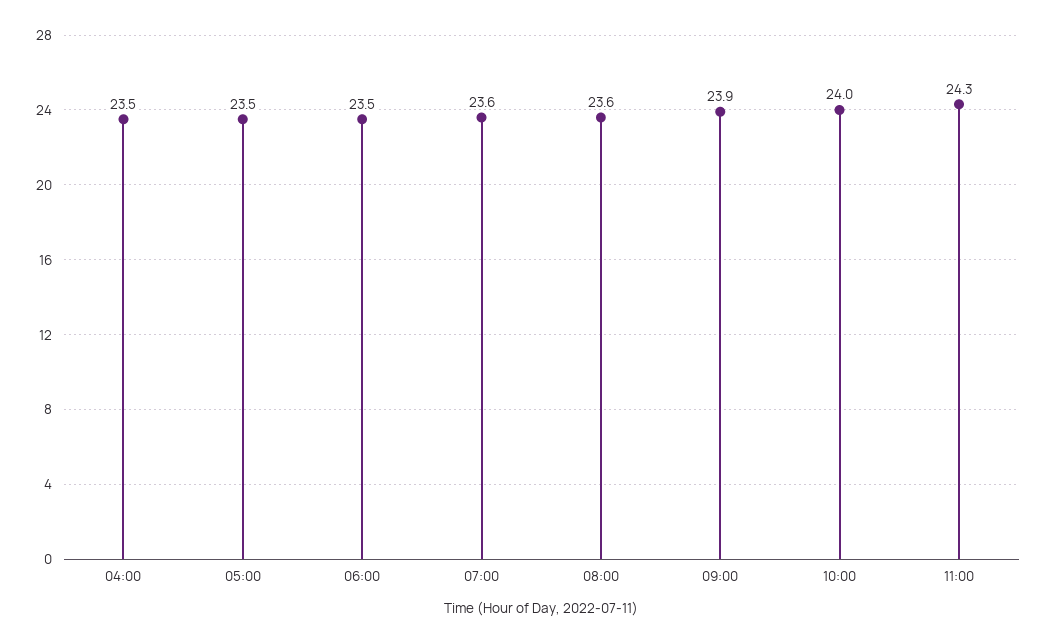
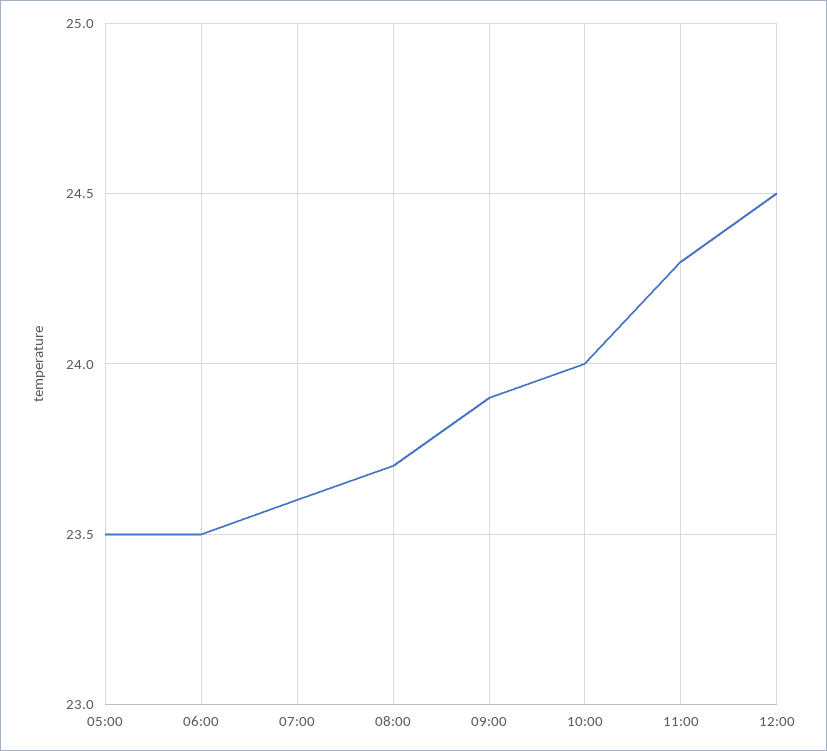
04:00: 23.5 -> none
08:00: 23.6 -> 23.7
12:00: none -> 24.5

